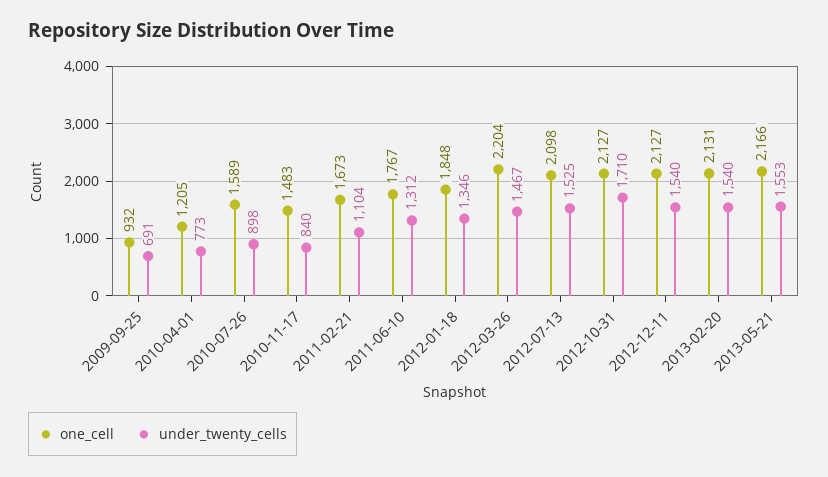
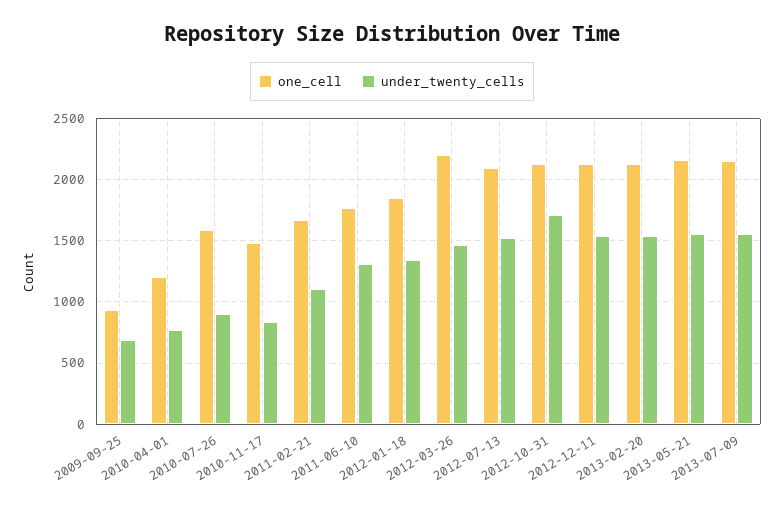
one_cell, 2013-07-09: none -> 2150
under_twenty_cells, 2013-07-09: none -> 1550

